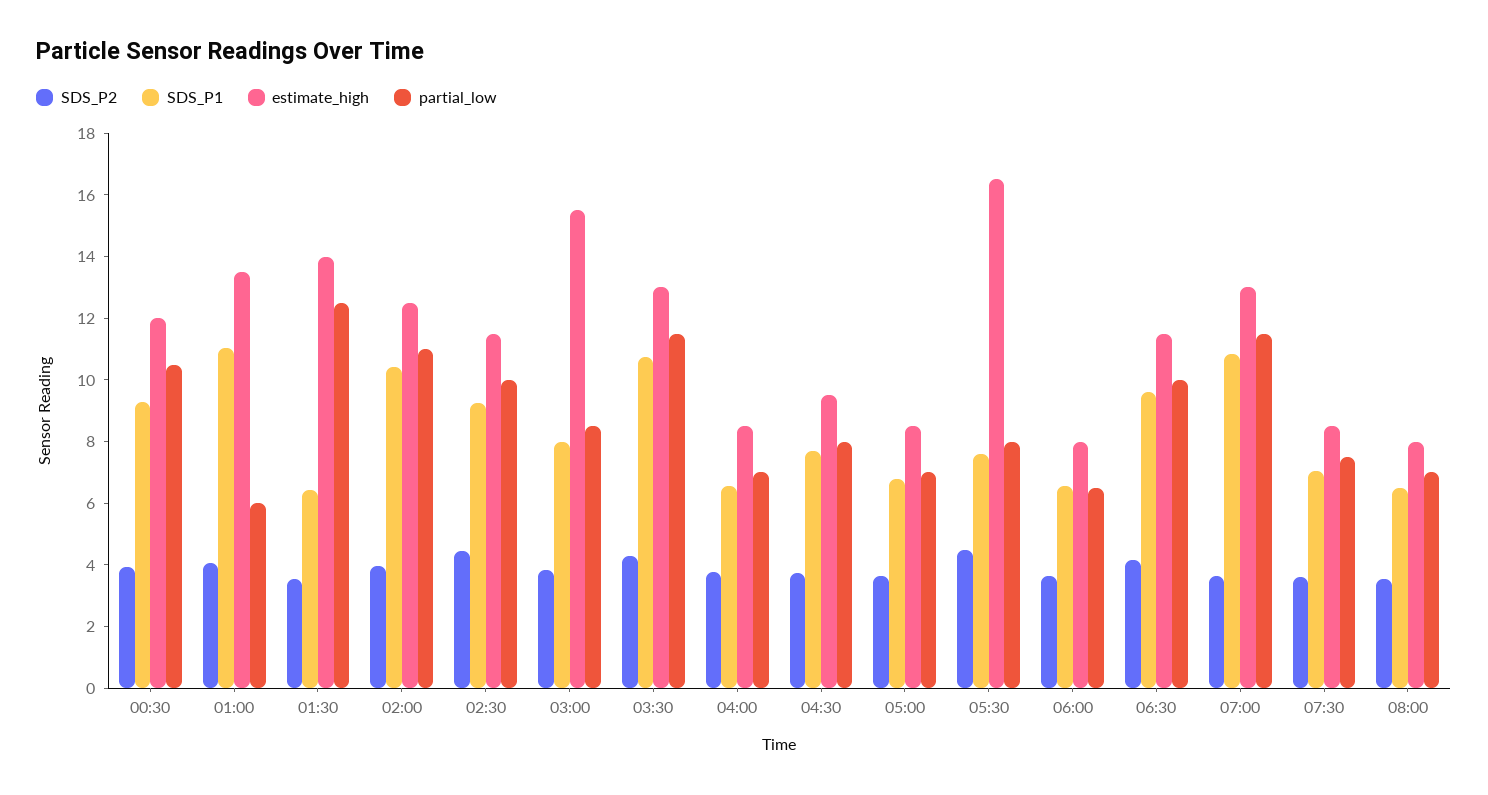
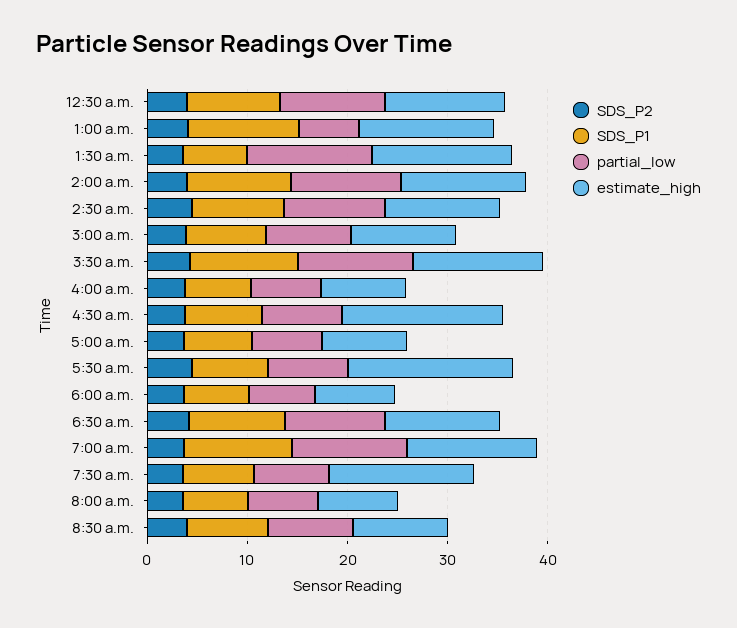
estimate_high, 03:00: 15.5 -> 10
estimate_high, 04:30: 9.5 -> 16
estimate_high, 07:30: 8.5 -> 14
SDS_P2, 8:30 a.m.: none -> 4
SDS_P1, 8:30 a.m.: none -> 8
partial_low, 8:30 a.m.: none -> 8
estimate_high, 8:30 a.m.: none -> 10

